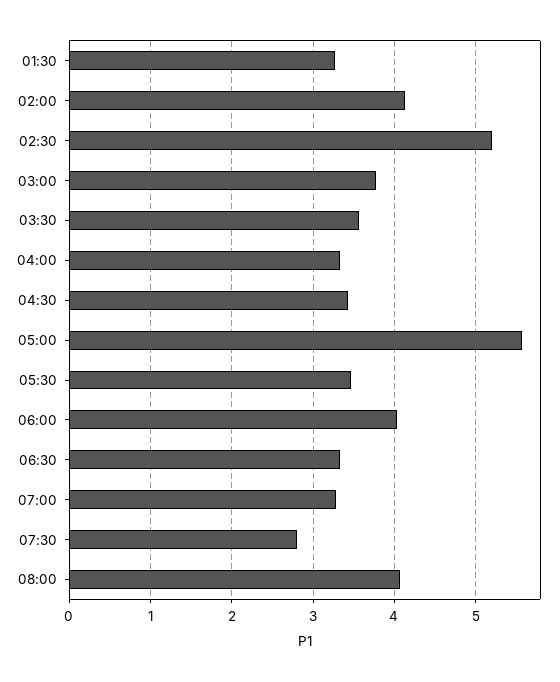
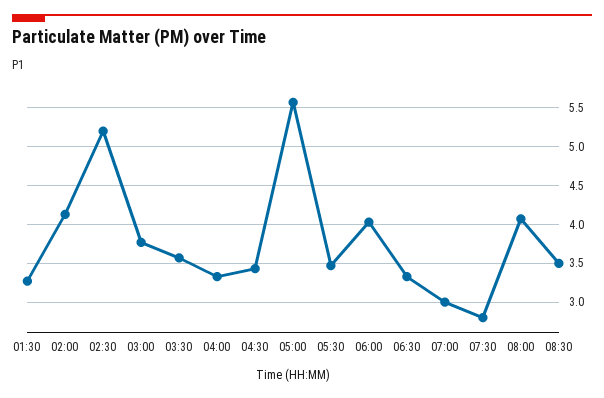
07:00: 3.3 -> 3
08:30: none -> 3.5

